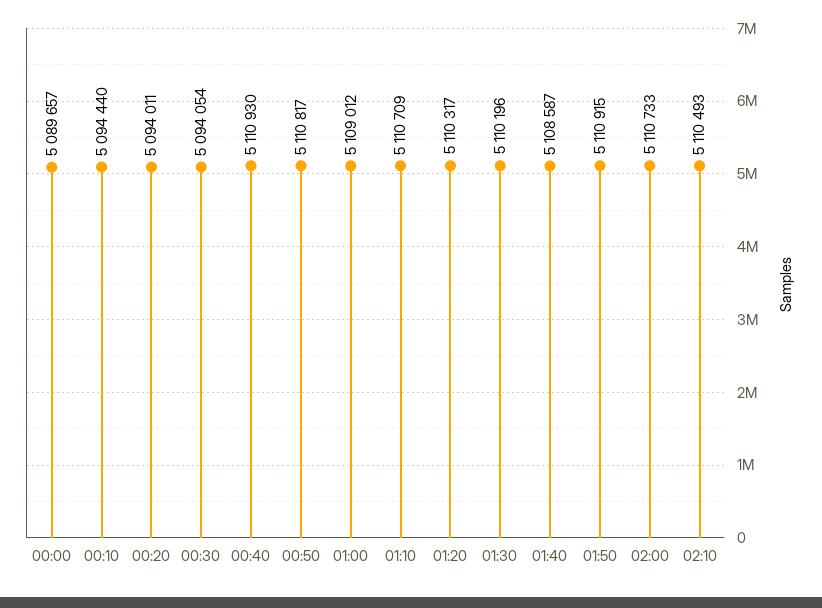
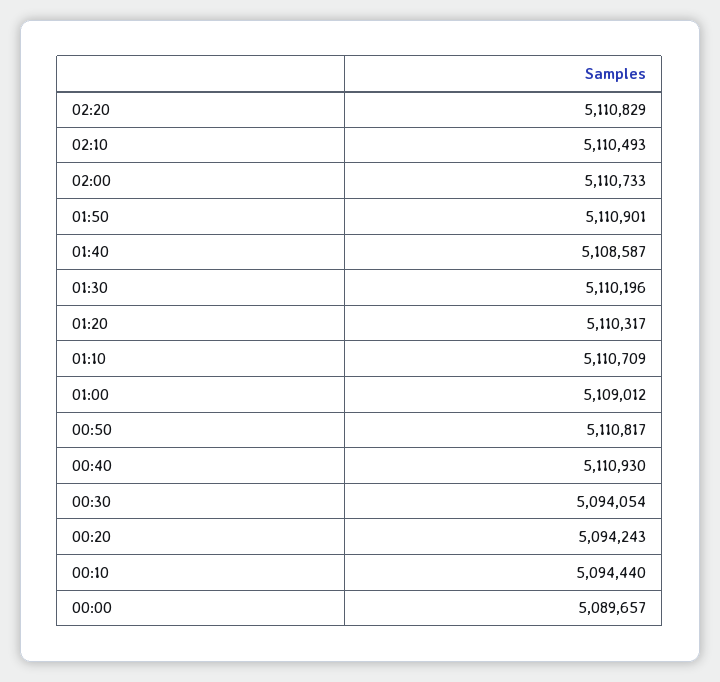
00:20: 5094011 -> 5094243
01:50: 5110915 -> 5110901
02:20: none -> 5110829

